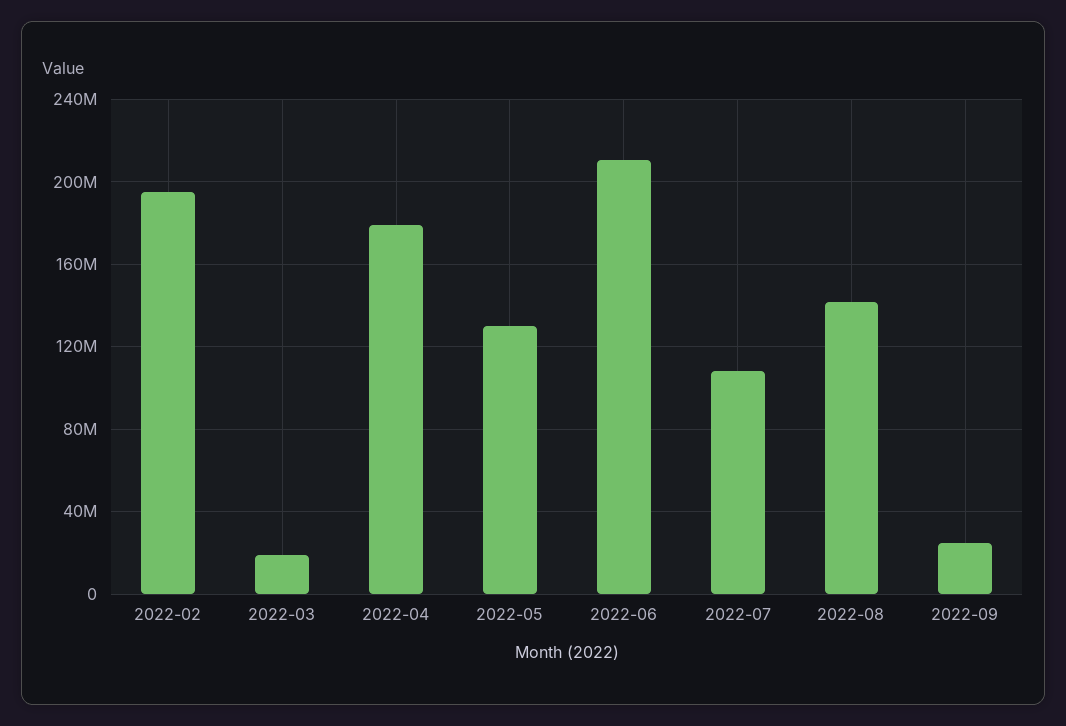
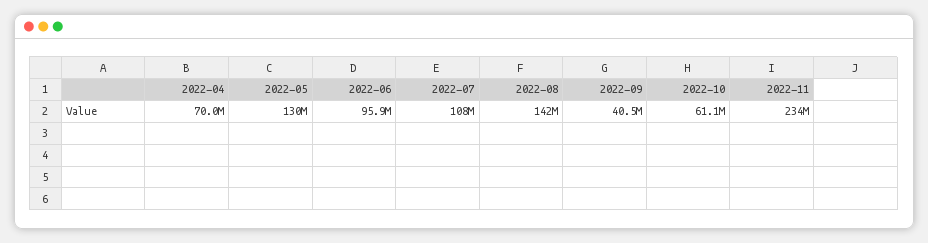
2022-02: 195000000 -> none
2022-03: 20000000 -> none
2022-04: 180000000 -> 70000000
2022-06: 210000000 -> 95900000
2022-09: 25000000 -> 40500000
2022-10: none -> 61100000
2022-11: none -> 234000000

